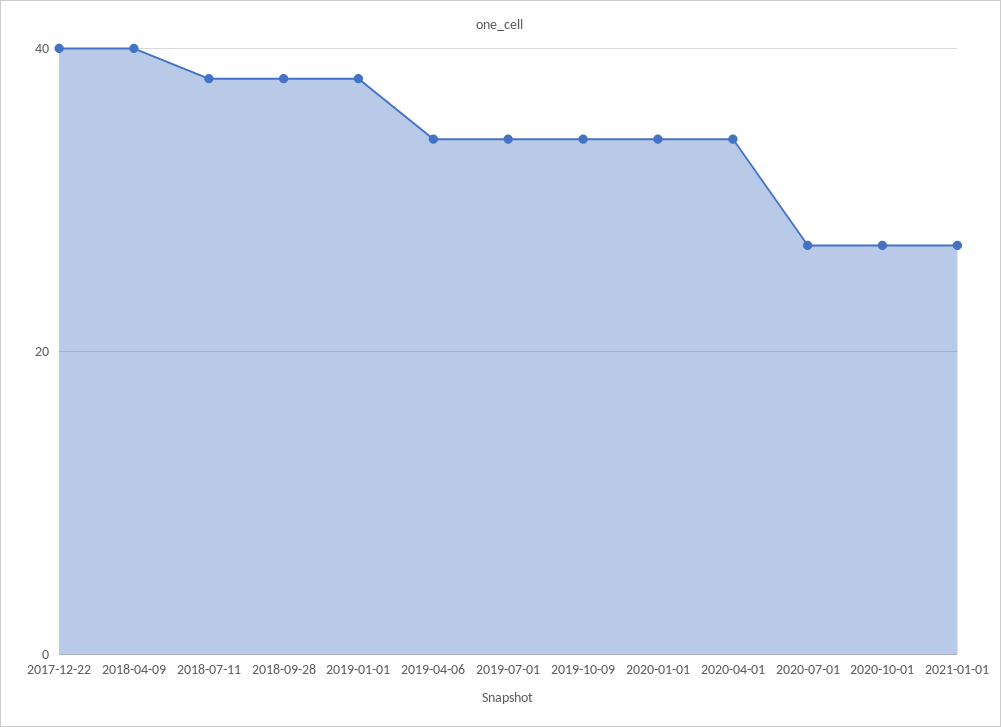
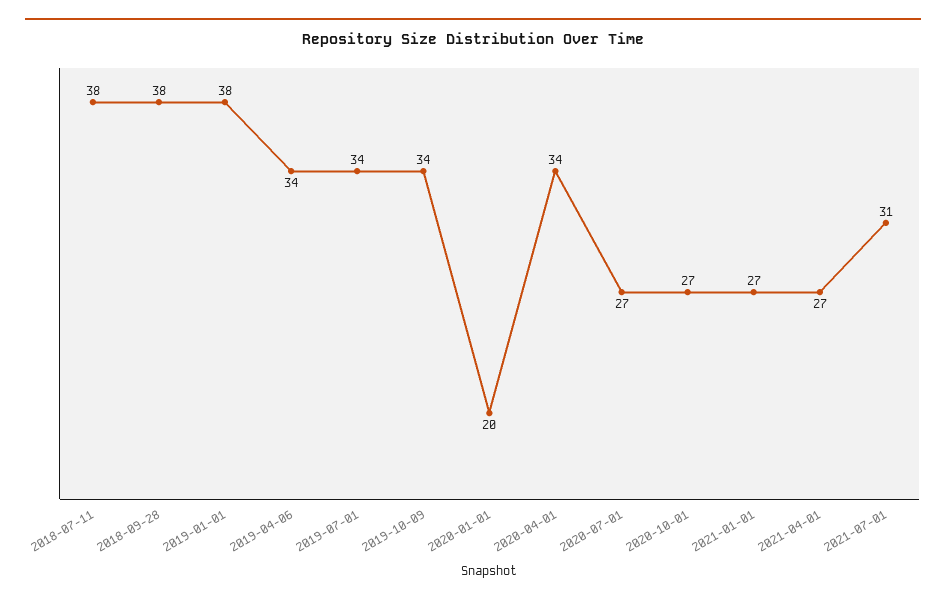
2017-12-22: 40 -> none
2018-04-09: 40 -> none
2020-01-01: 35 -> 20
2021-04-01: none -> 27
2021-07-01: none -> 31

